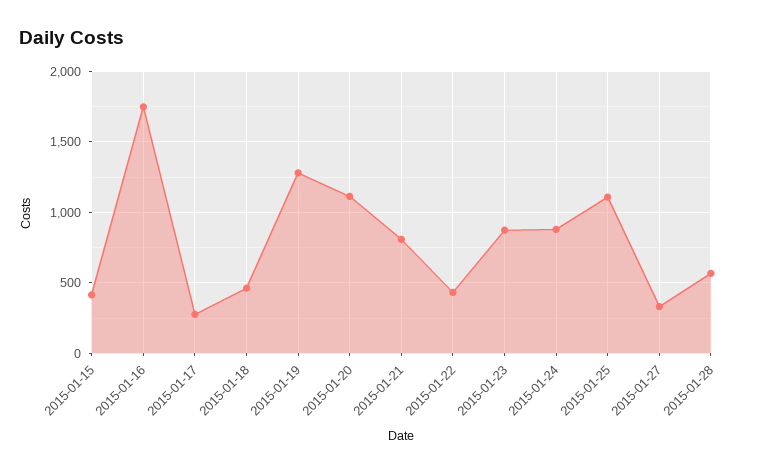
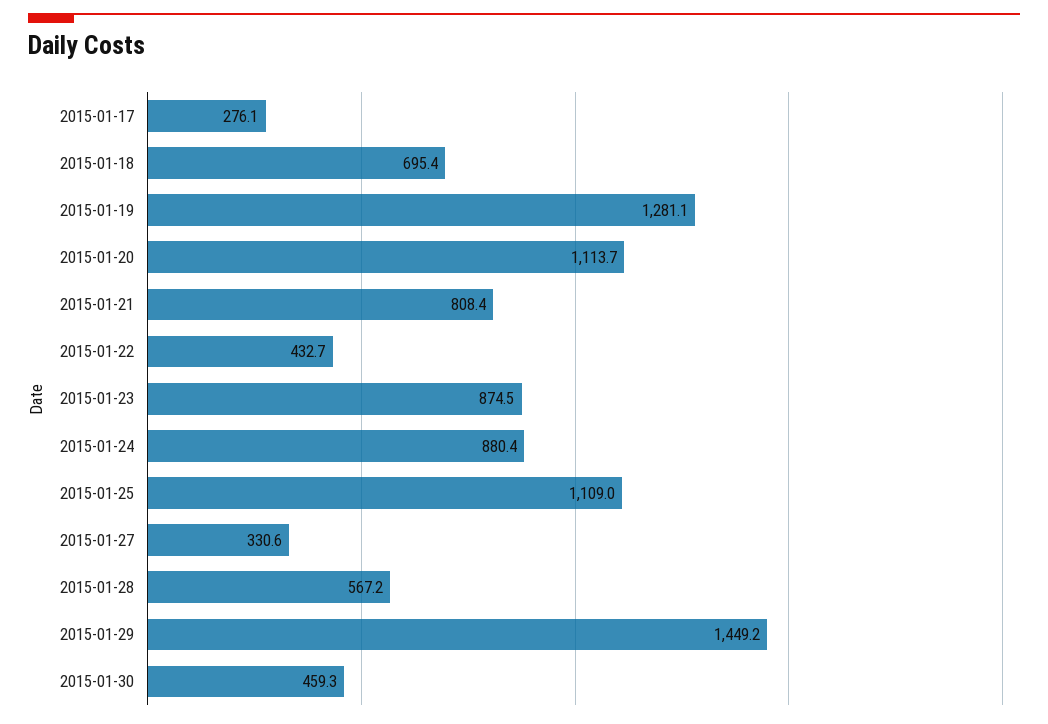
2015-01-15: 400 -> none
2015-01-16: 1750 -> none
2015-01-18: 450 -> 695.4
2015-01-29: none -> 1449.2
2015-01-30: none -> 459.3

